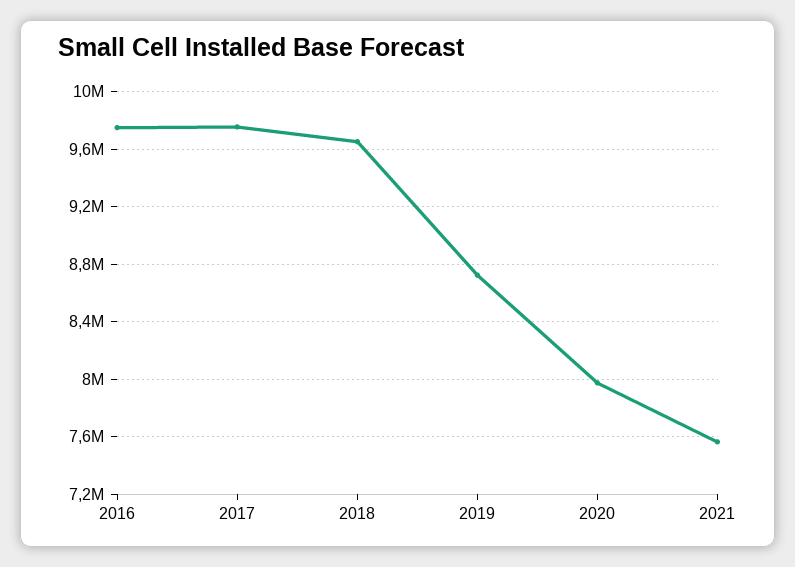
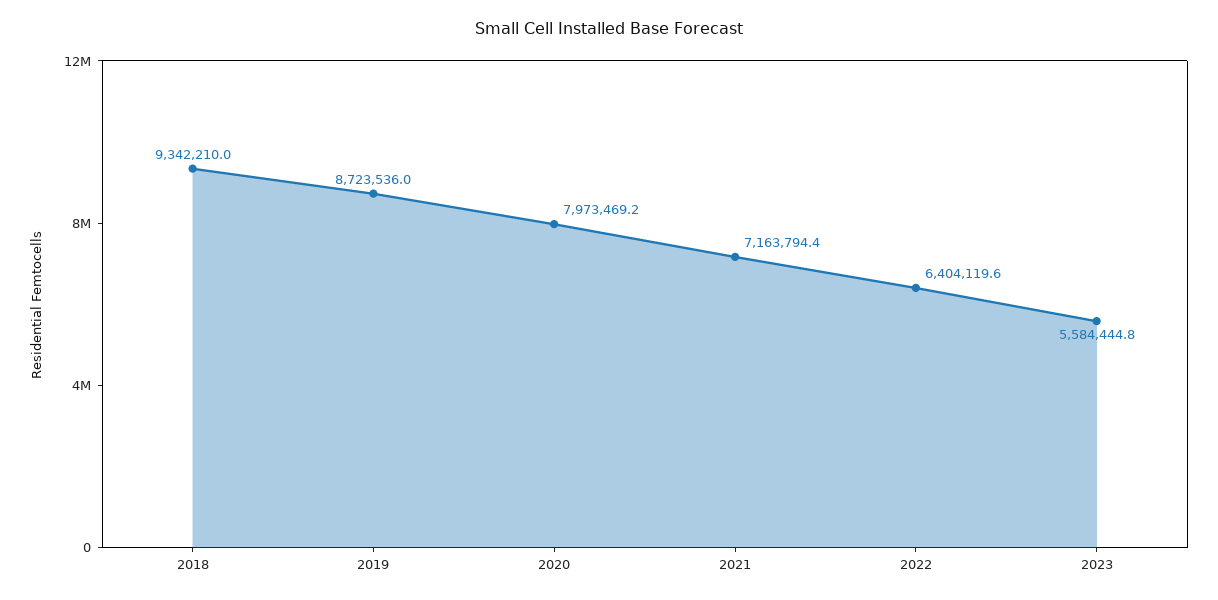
2016: 9750000 -> none
2017: 9750000 -> none
2018: 9650000 -> 9342210
2021: 7550000 -> 7163794.4
2022: none -> 6404119.6
2023: none -> 5584444.8

